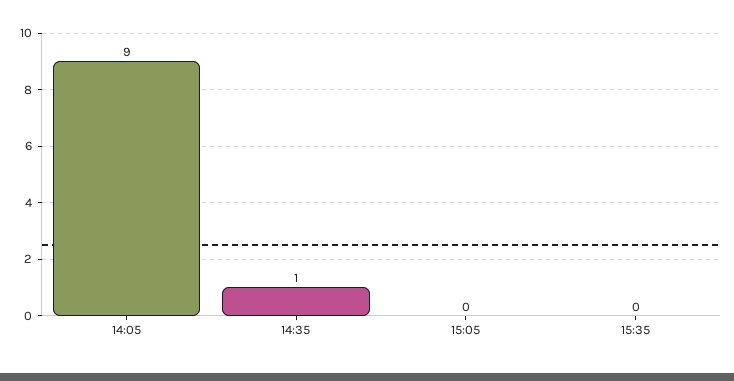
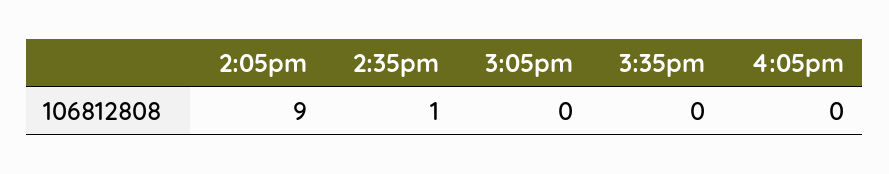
4:05pm: none -> 0

